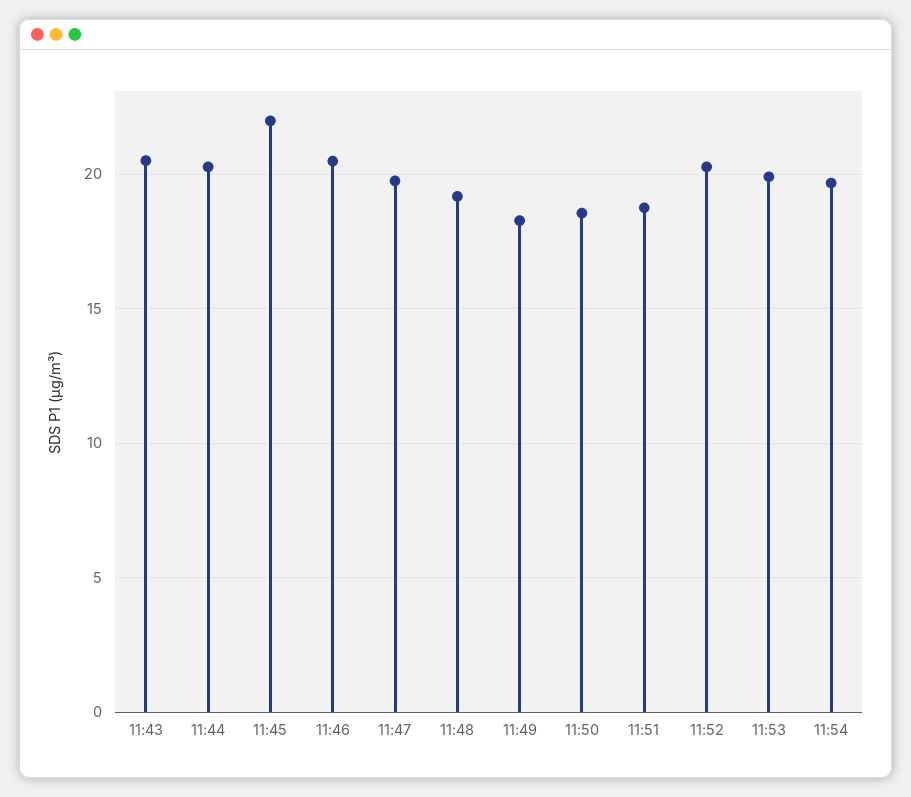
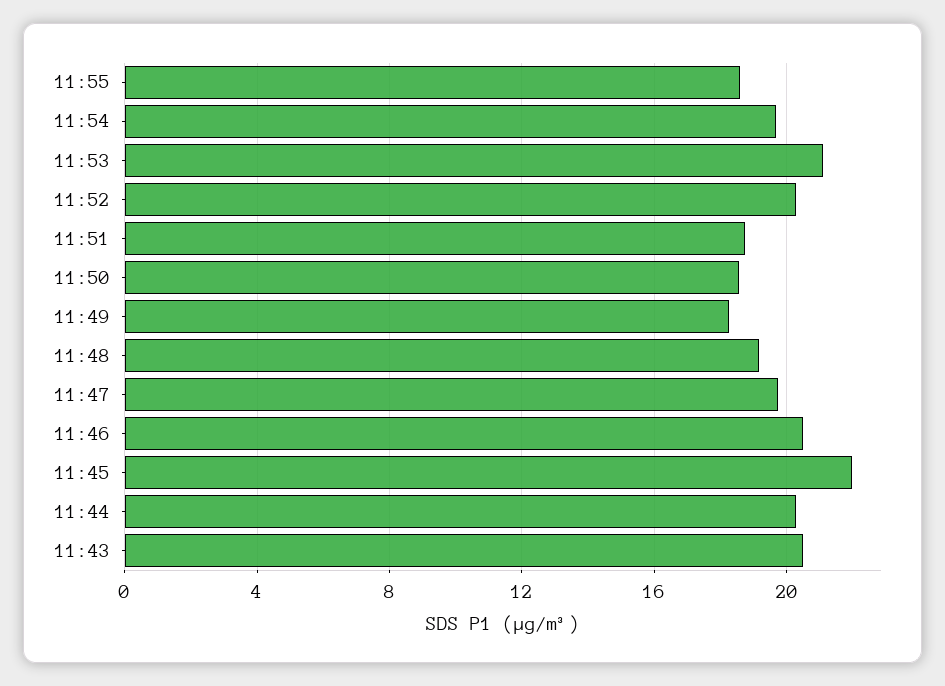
11:53: 20 -> 21
11:55: none -> 18.5

